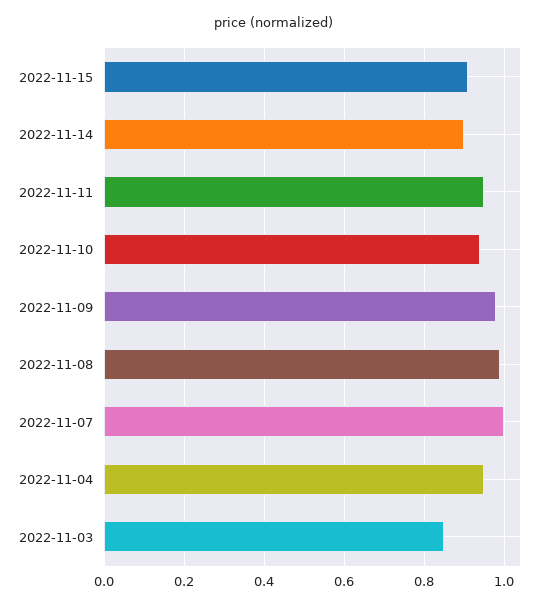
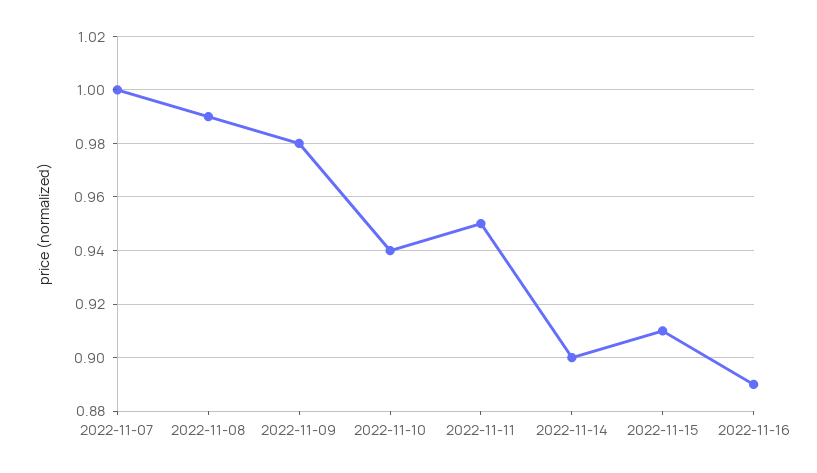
2022-11-04: 0.95 -> none
2022-11-03: 0.85 -> none
2022-11-16: none -> 0.89

